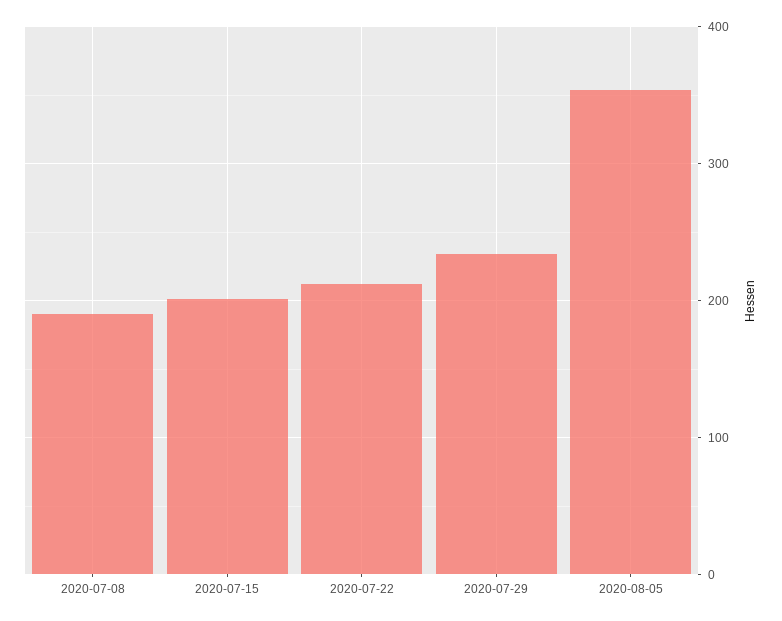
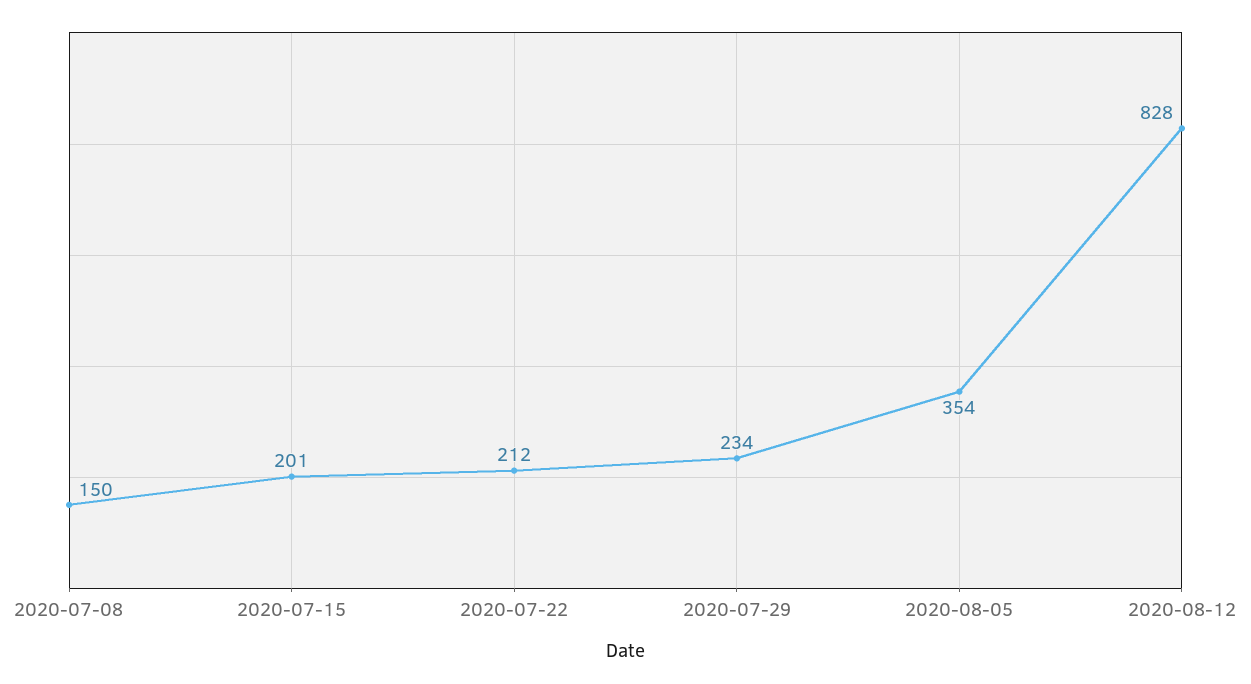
2020-07-08: 190 -> 150
2020-08-12: none -> 828

